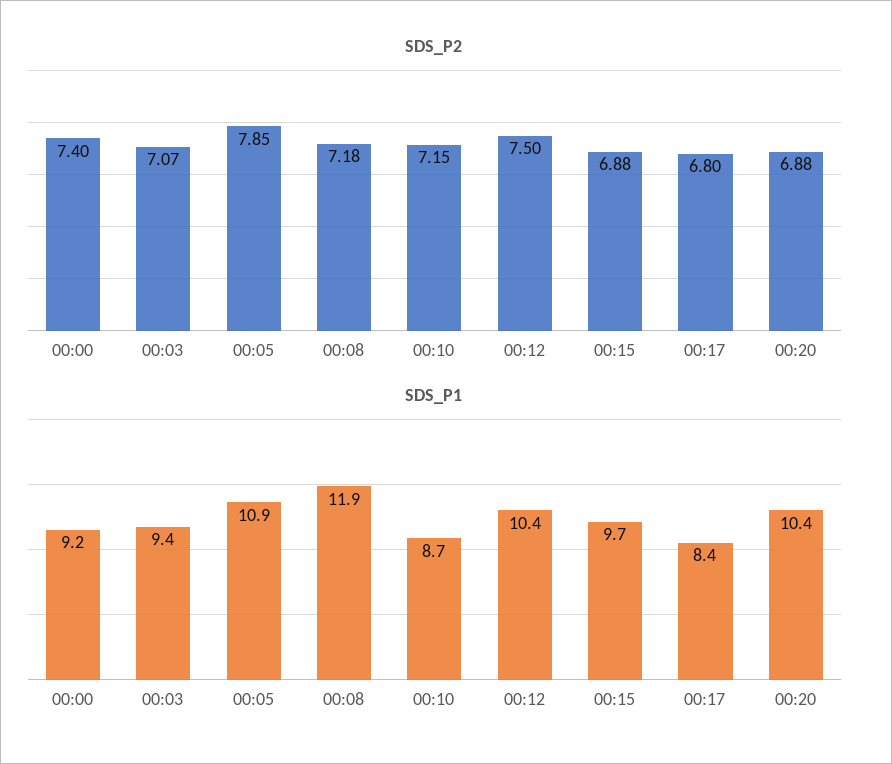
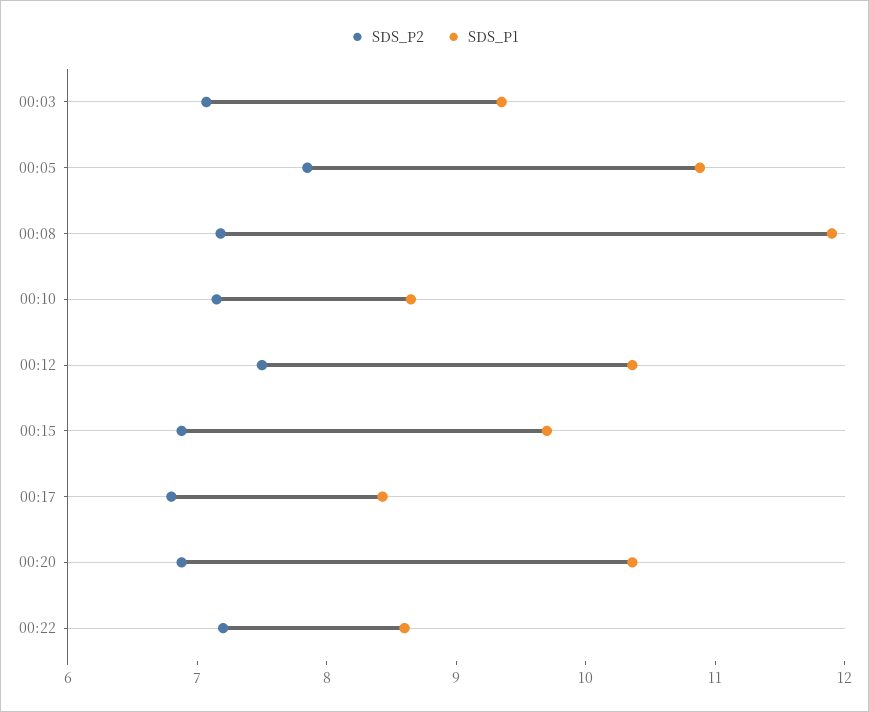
SDS_P2, 00:00: 7.4 -> none
SDS_P1, 00:00: 9.2 -> none
SDS_P2, 00:22: none -> 7.2
SDS_P1, 00:22: none -> 8.6

